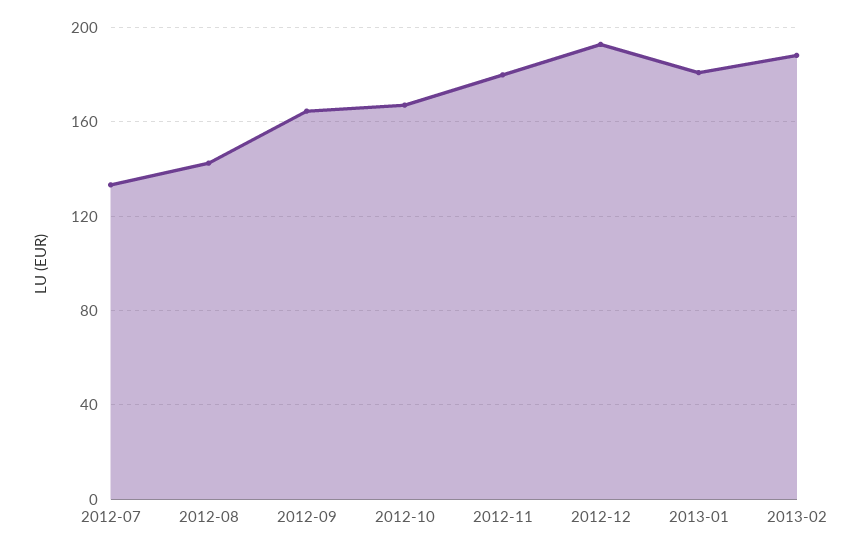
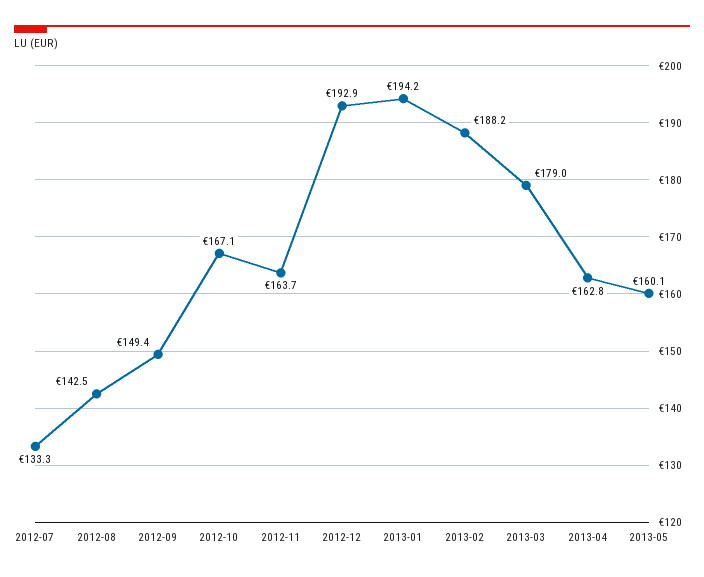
2012-09: 165 -> 149.4
2012-11: 180 -> 163.7
2013-01: 180 -> 194.2
2013-03: none -> 179
2013-04: none -> 162.8
2013-05: none -> 160.1

